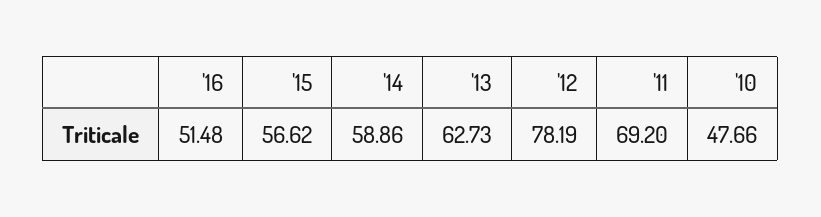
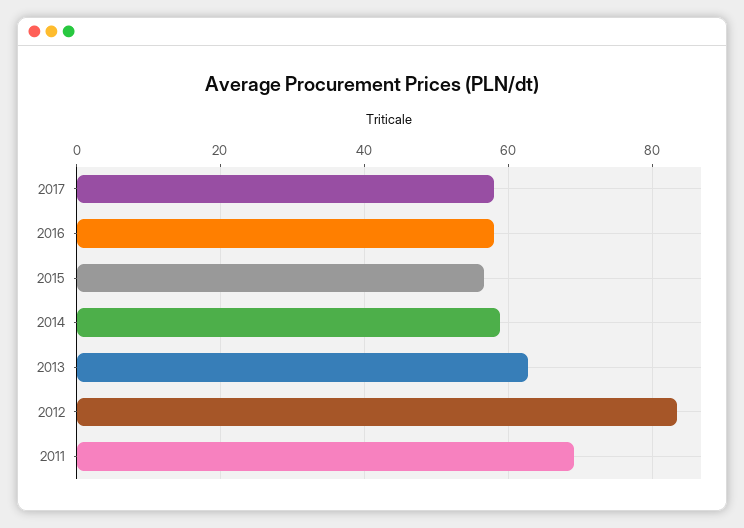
'16: 51.48 -> 58
'12: 78.19 -> 84
'10: 47.66 -> none
2017: none -> 58

